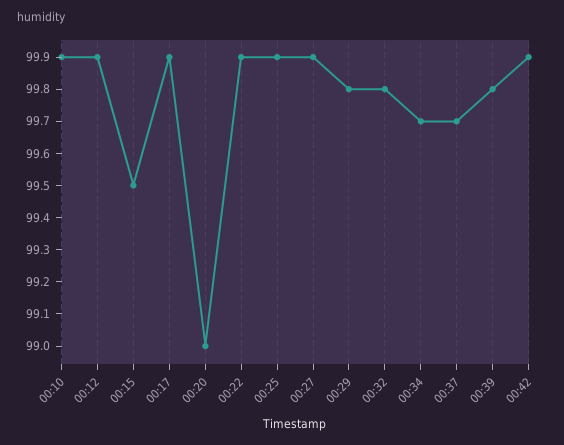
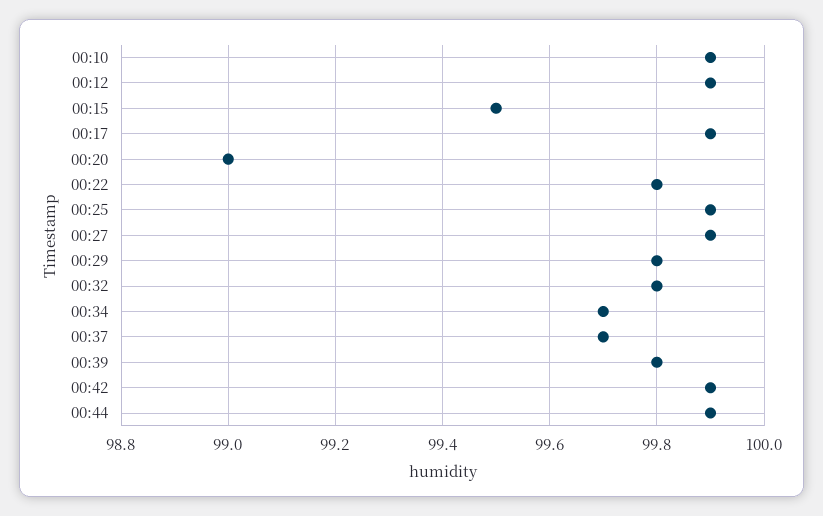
00:22: 99.9 -> 99.8
00:44: none -> 99.9

